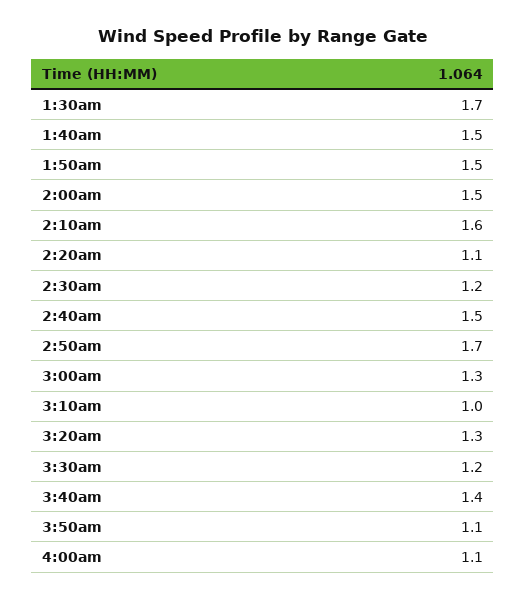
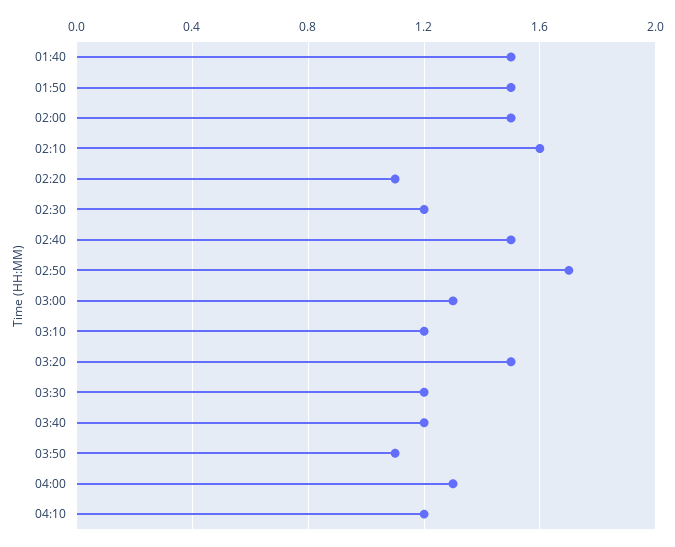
1:30am: 1.7 -> none
3:10am: 1 -> 1.2
3:20am: 1.3 -> 1.5
3:40am: 1.4 -> 1.2
4:00am: 1.1 -> 1.3
04:10: none -> 1.2

